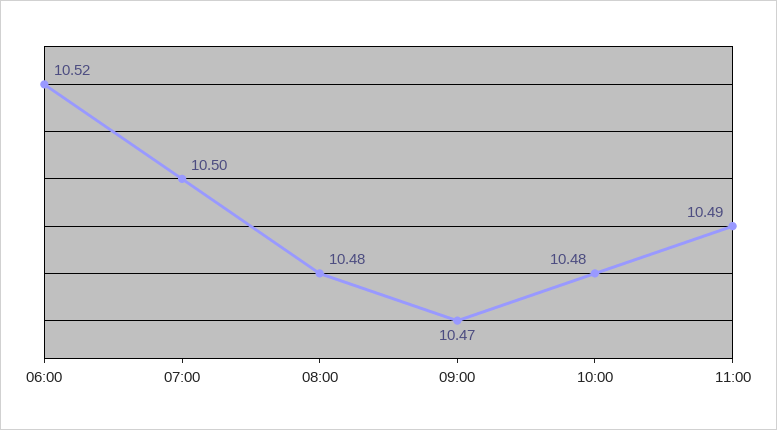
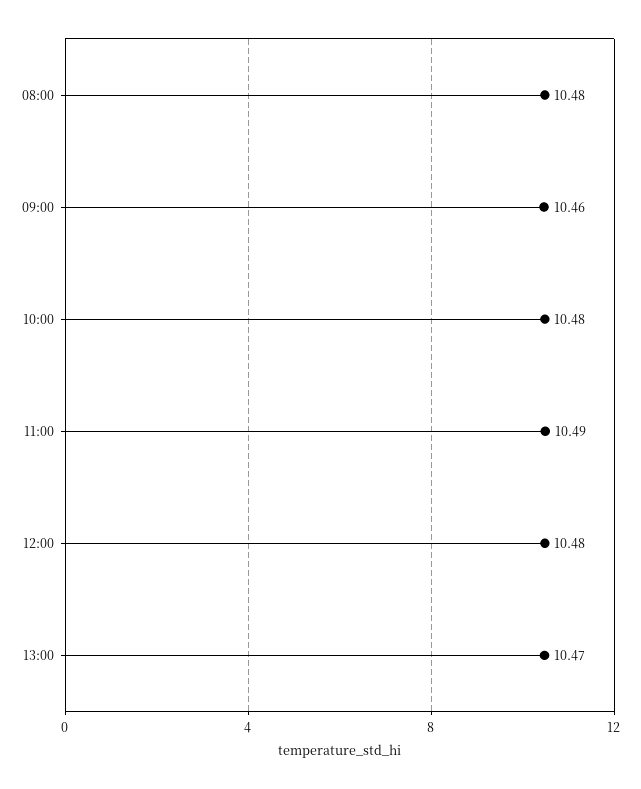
06:00: 10.52 -> none
07:00: 10.5 -> none
09:00: 10.47 -> 10.46
12:00: none -> 10.48
13:00: none -> 10.47

